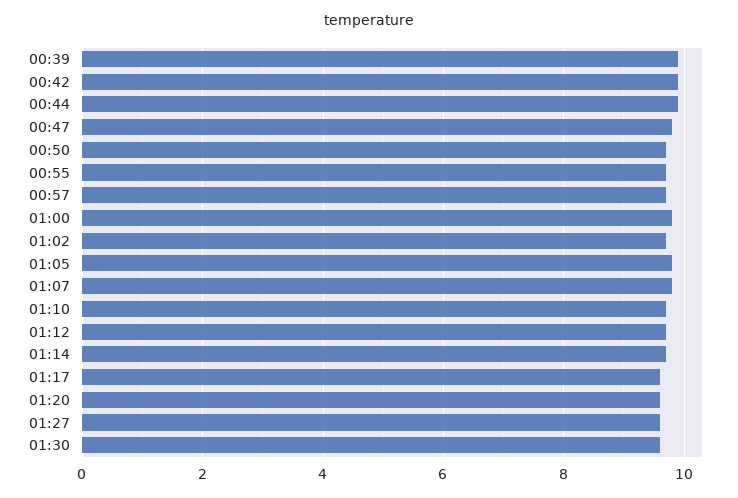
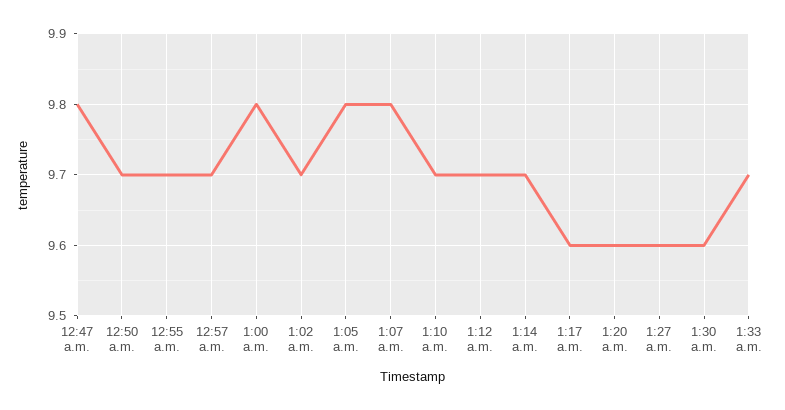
00:39: 10 -> none
00:42: 10 -> none
00:44: 10 -> none
1:33 a.m.: none -> 9.7

